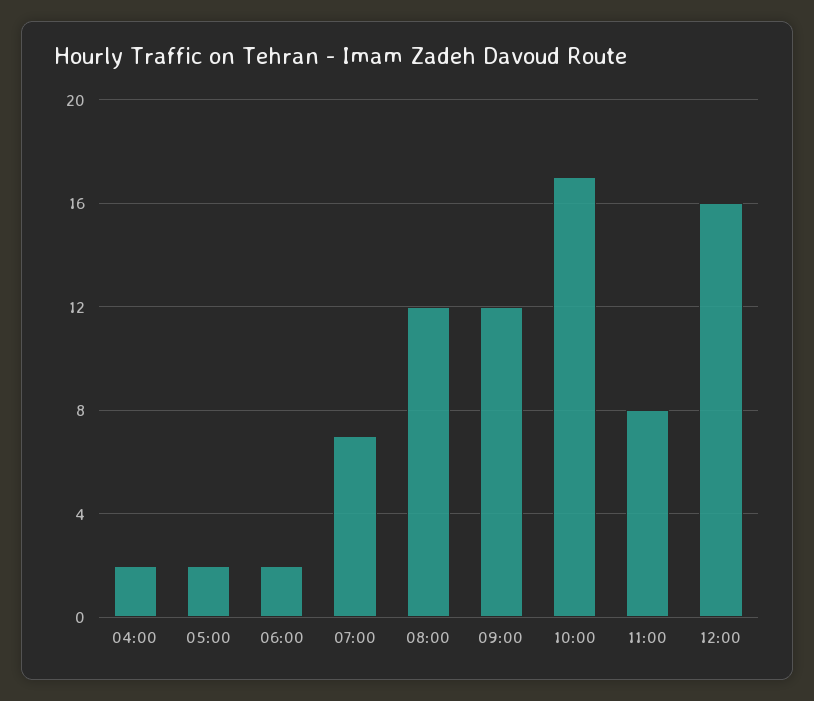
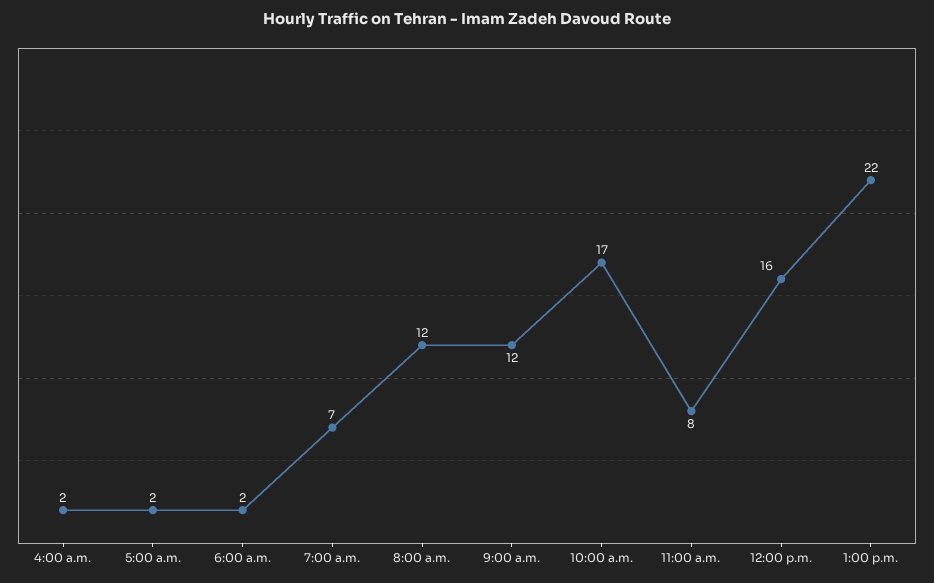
1:00 p.m.: none -> 22

